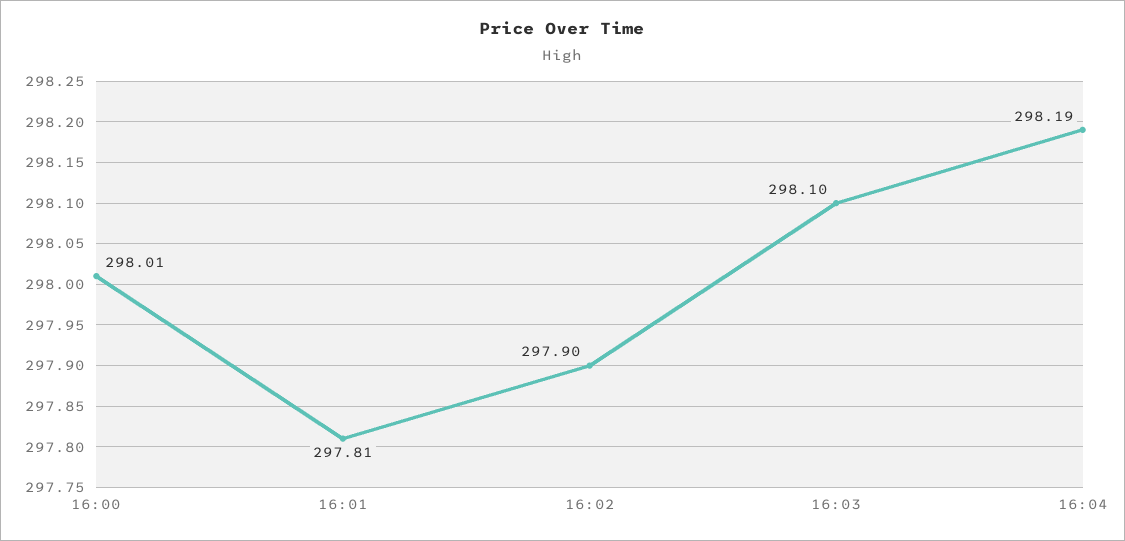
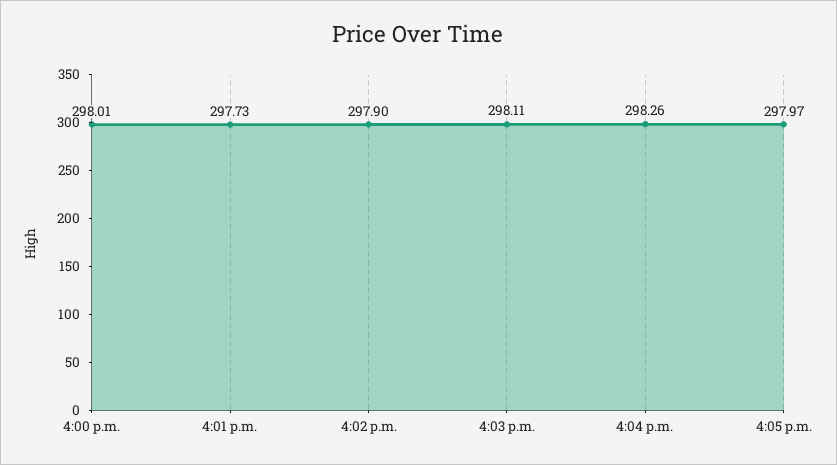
16:01: 297.81 -> 297.73
16:03: 298.1 -> 298.11
16:04: 298.19 -> 298.26
4:05 p.m.: none -> 297.97

